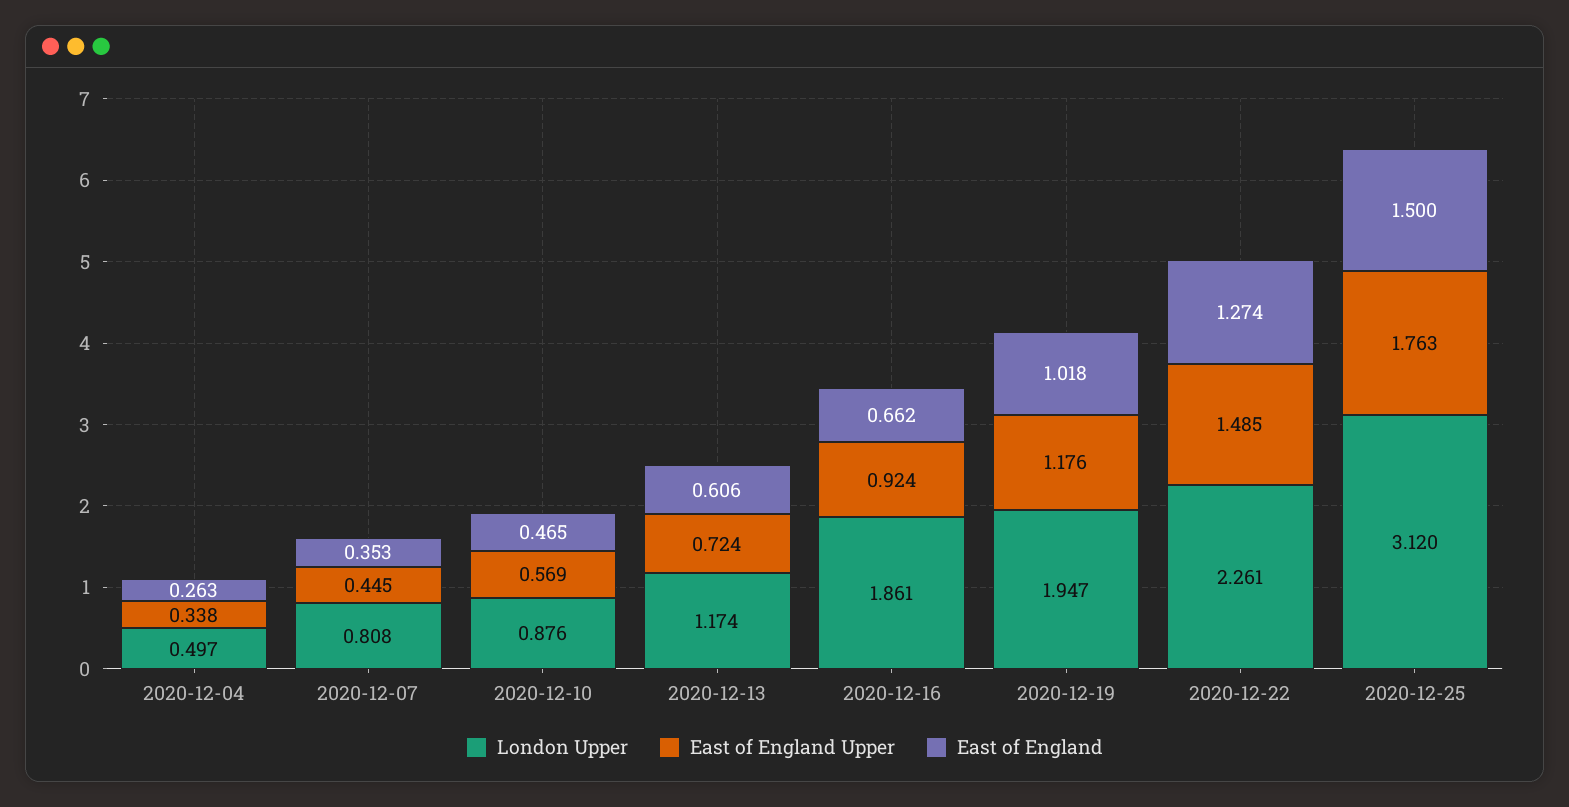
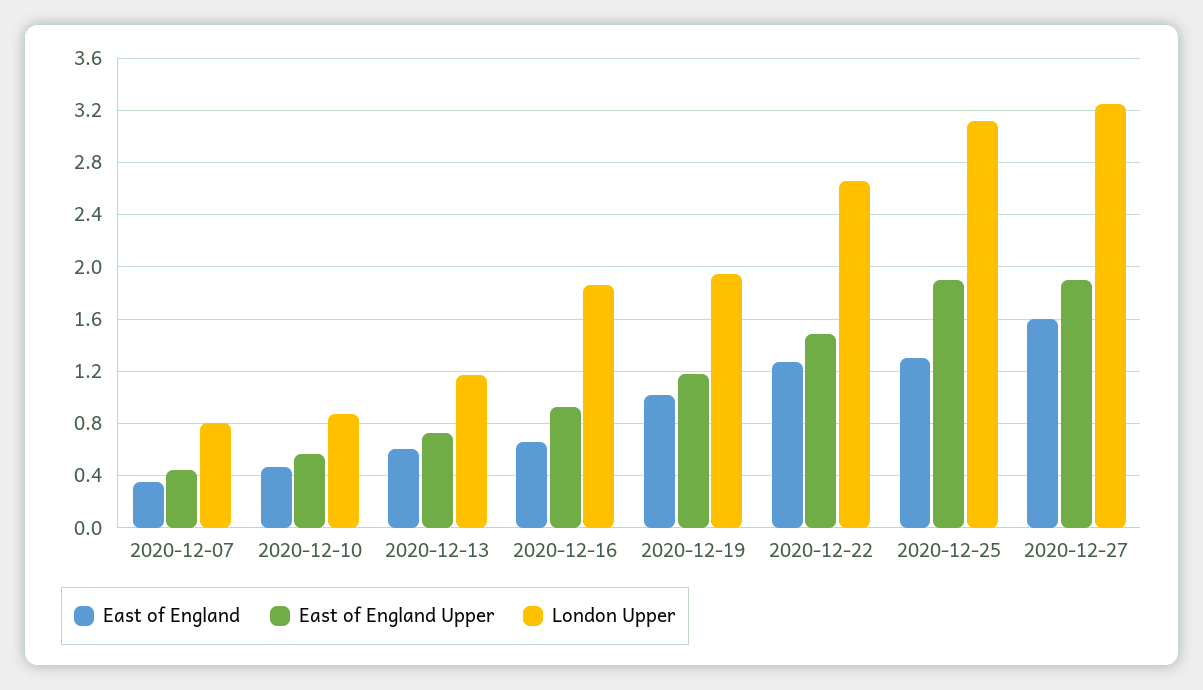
London Upper, 2020-12-04: 0.497 -> none
East of England Upper, 2020-12-04: 0.338 -> none
East of England, 2020-12-04: 0.263 -> none
London Upper, 2020-12-22: 2.261 -> 2.65
East of England Upper, 2020-12-25: 1.763 -> 1.9
East of England, 2020-12-25: 1.5 -> 1.3
East of England, 2020-12-27: none -> 1.6
East of England Upper, 2020-12-27: none -> 1.9
London Upper, 2020-12-27: none -> 3.25

